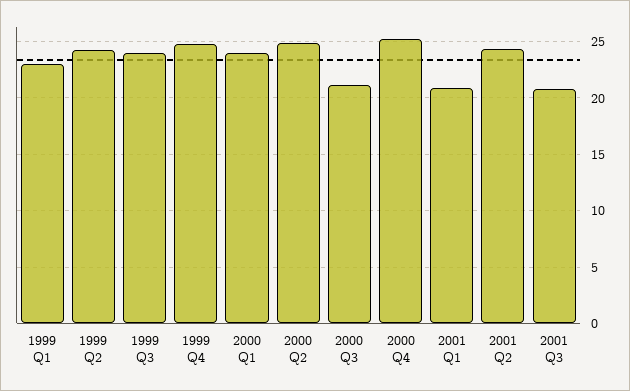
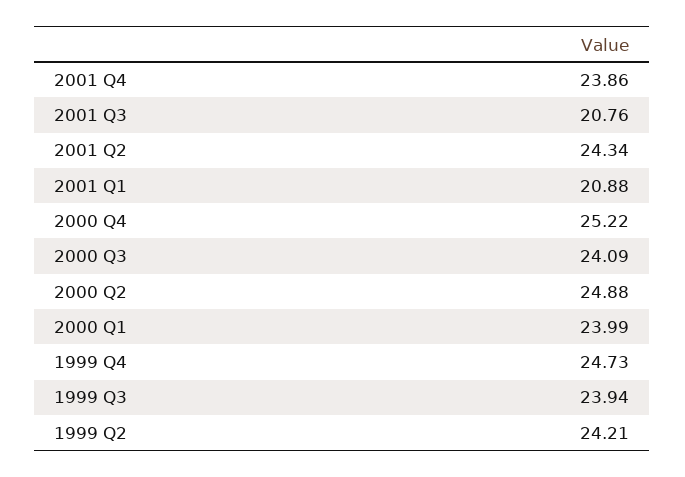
1999 Q1: 23 -> none
2000 Q3: 21 -> 24.09
2001 Q4: none -> 23.86

